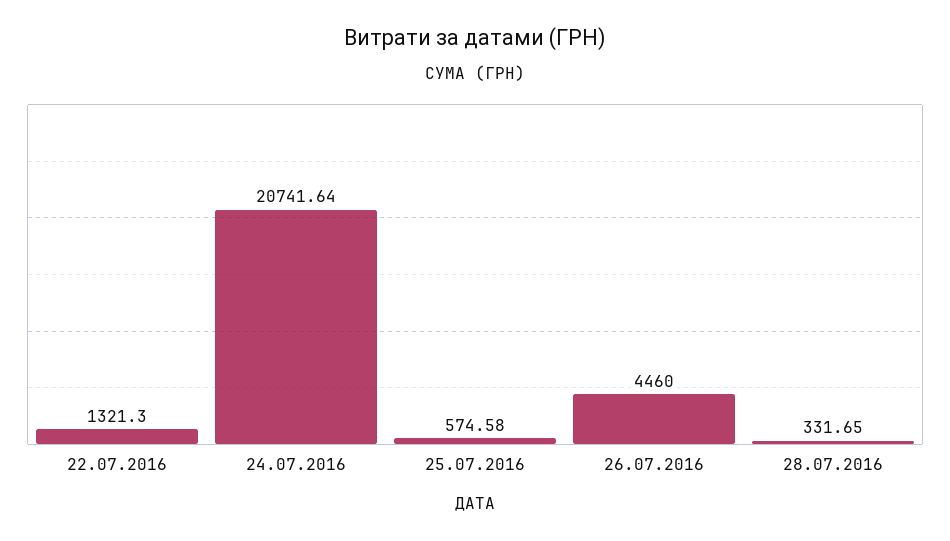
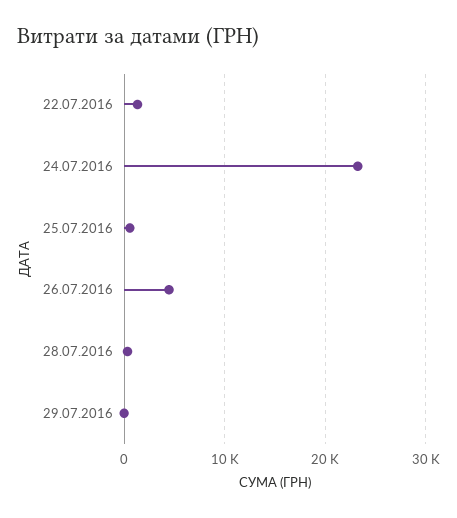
24.07.2016: 20741.64 -> 23000
29.07.2016: none -> 0

